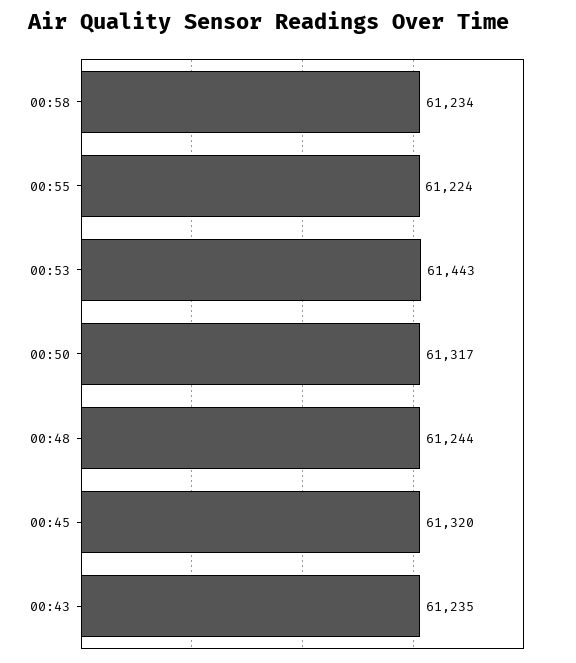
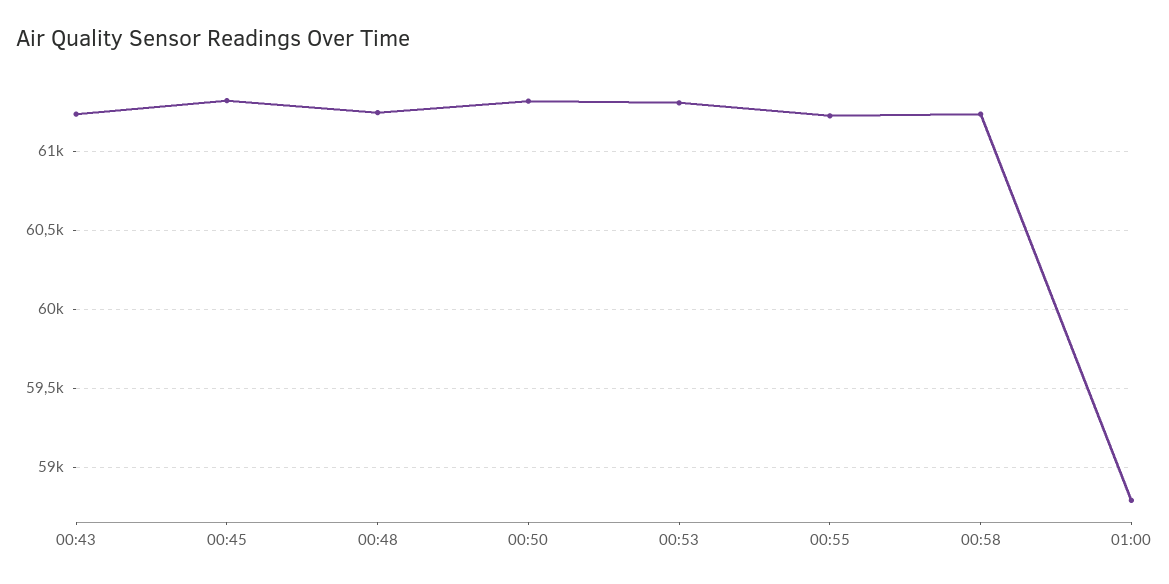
00:53: 61443 -> 61300
01:00: none -> 58800

